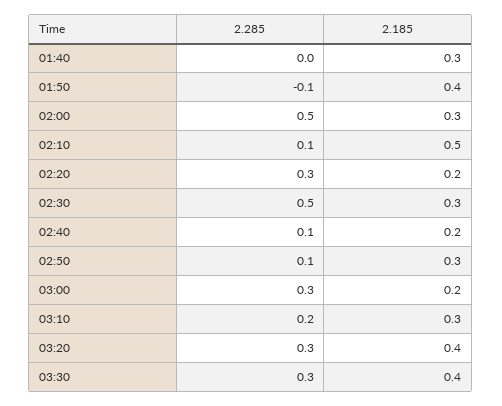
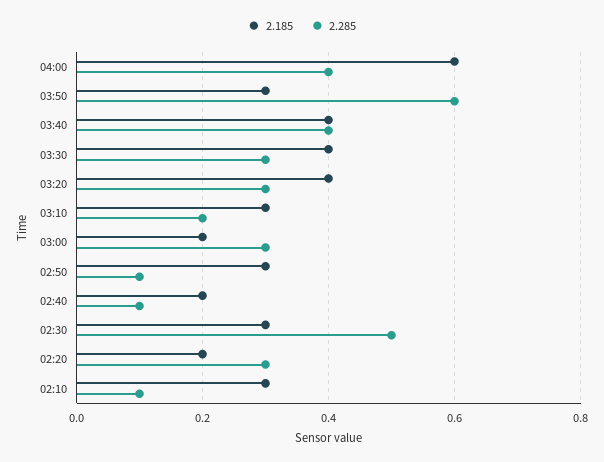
2.285, 01:40: 0 -> none
2.185, 01:40: 0.3 -> none
2.285, 01:50: -0.1 -> none
2.185, 01:50: 0.4 -> none
2.285, 02:00: 0.5 -> none
2.185, 02:00: 0.3 -> none
2.185, 02:10: 0.5 -> 0.3
2.185, 04:00: none -> 0.6
2.285, 04:00: none -> 0.4
2.185, 03:50: none -> 0.3
2.285, 03:50: none -> 0.6
2.185, 03:40: none -> 0.4
2.285, 03:40: none -> 0.4

